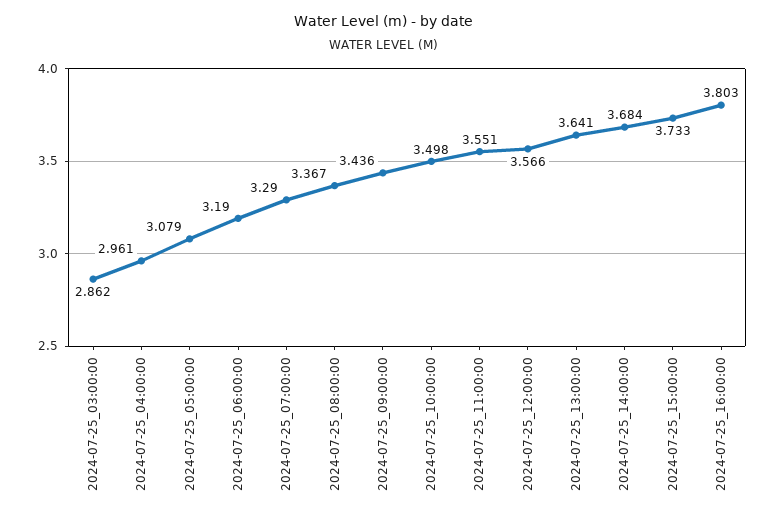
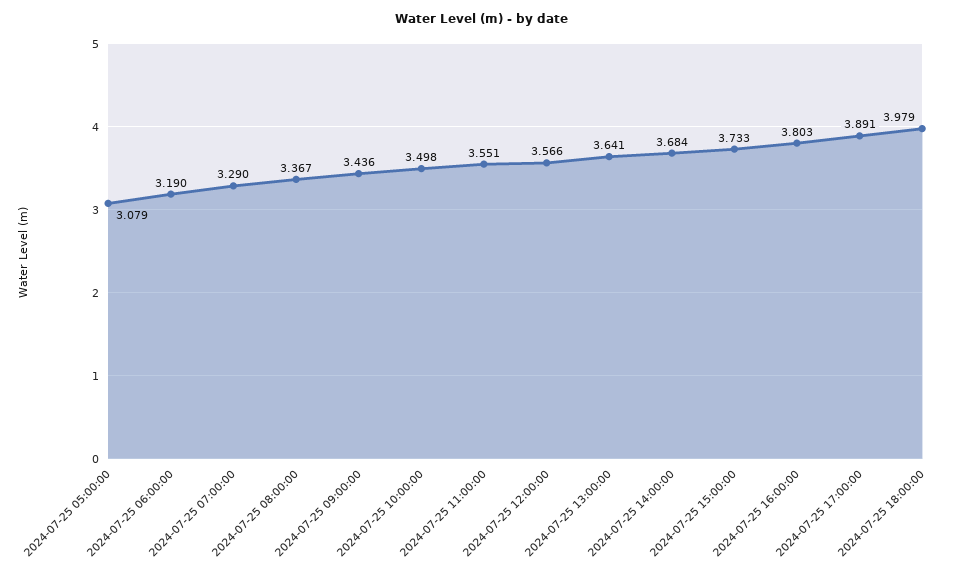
2024-07-25_03:00:00: 2.862 -> none
2024-07-25_04:00:00: 2.961 -> none
2024-07-25 17:00:00: none -> 3.891
2024-07-25 18:00:00: none -> 3.979

